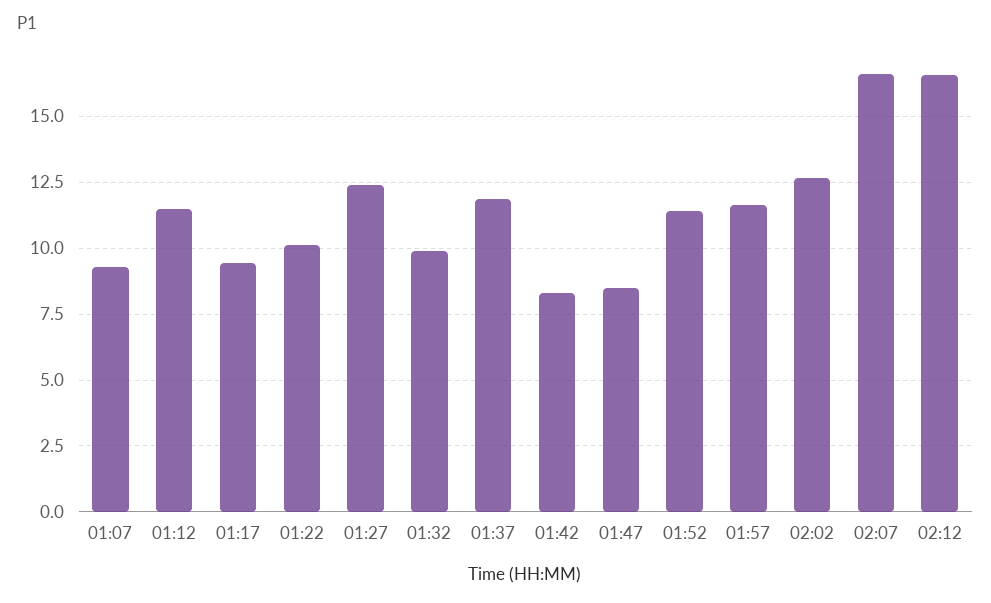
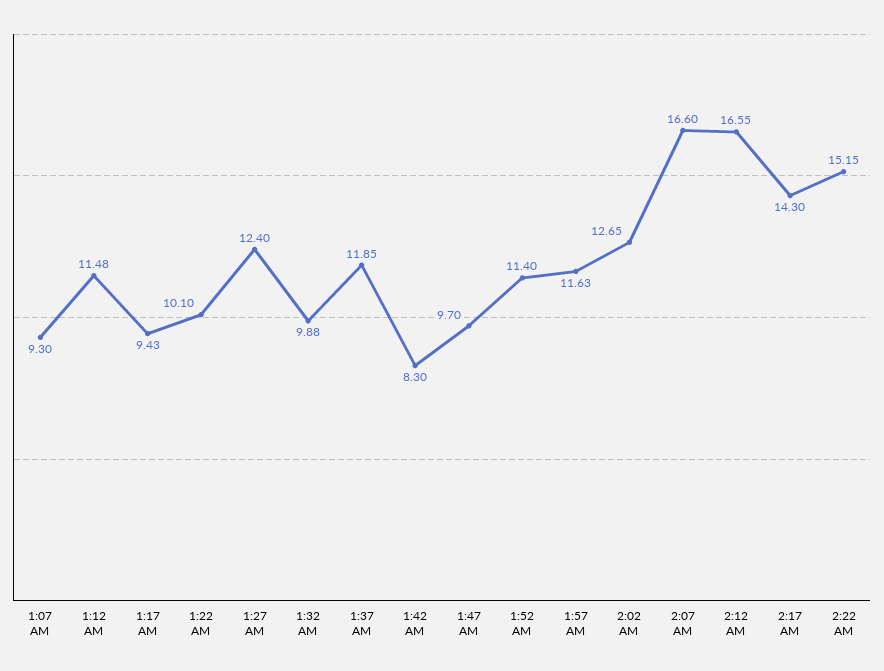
01:47: 8.5 -> 9.7
2:17 AM: none -> 14.3
2:22 AM: none -> 15.15

